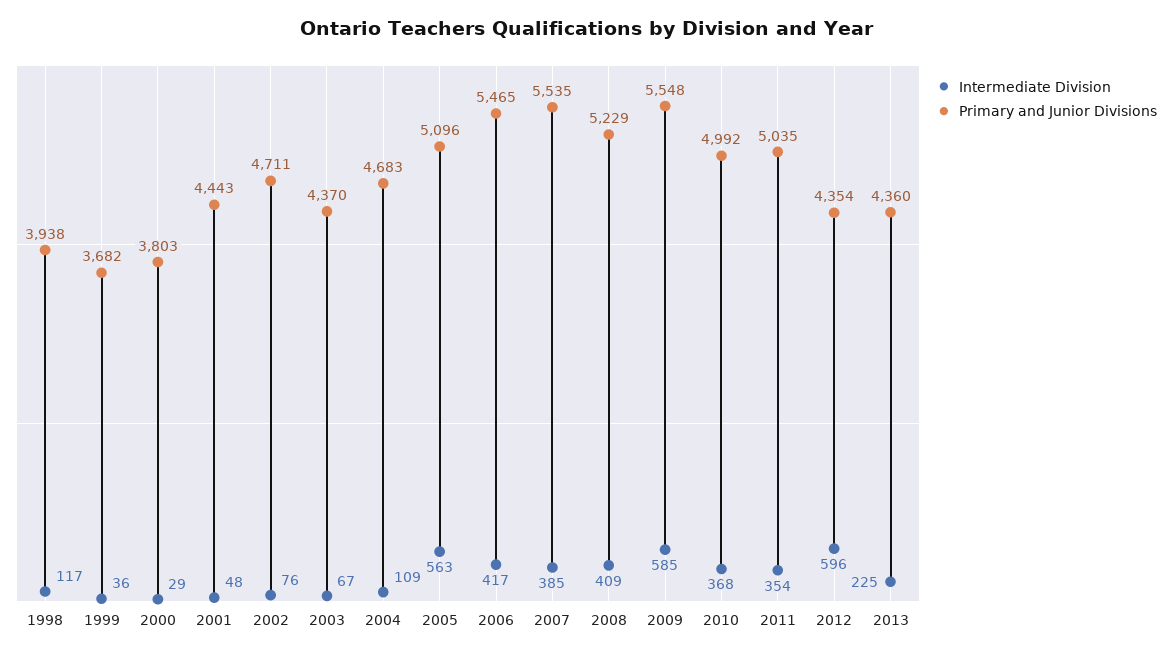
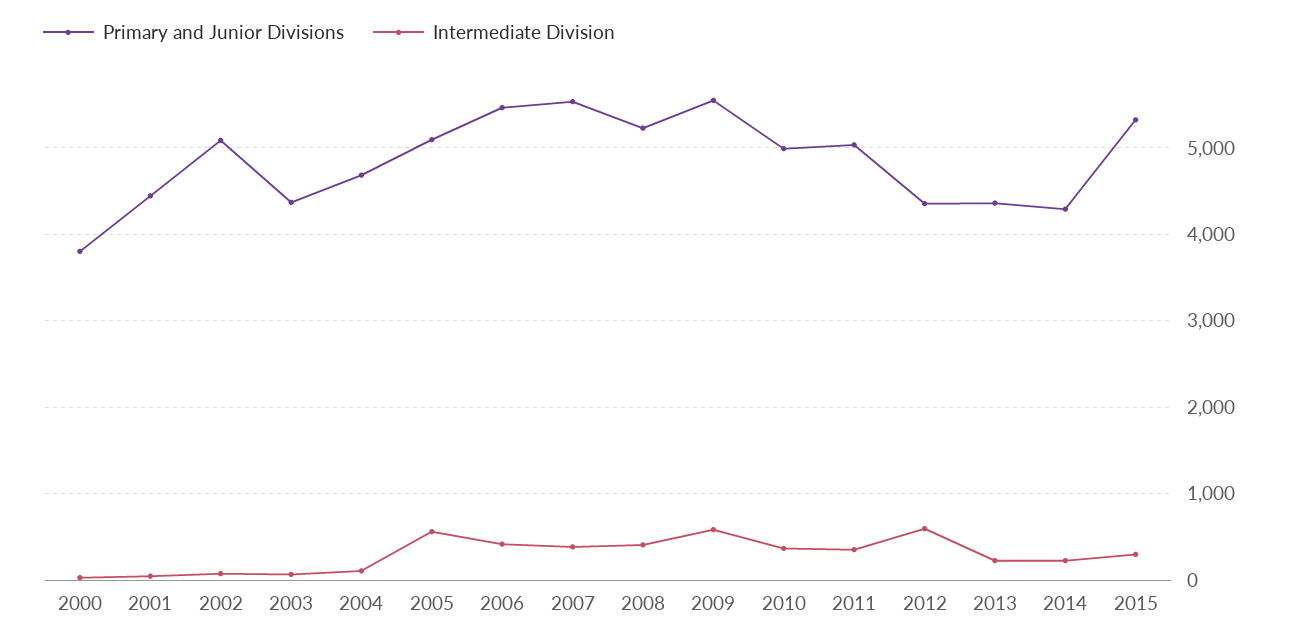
Intermediate Division, 1998: 117 -> none
Primary and Junior Divisions, 1998: 3938 -> none
Intermediate Division, 1999: 36 -> none
Primary and Junior Divisions, 1999: 3682 -> none
Primary and Junior Divisions, 2002: 4711 -> 5100
Primary and Junior Divisions, 2014: none -> 4300
Intermediate Division, 2014: none -> 200
Primary and Junior Divisions, 2015: none -> 5300
Intermediate Division, 2015: none -> 300

